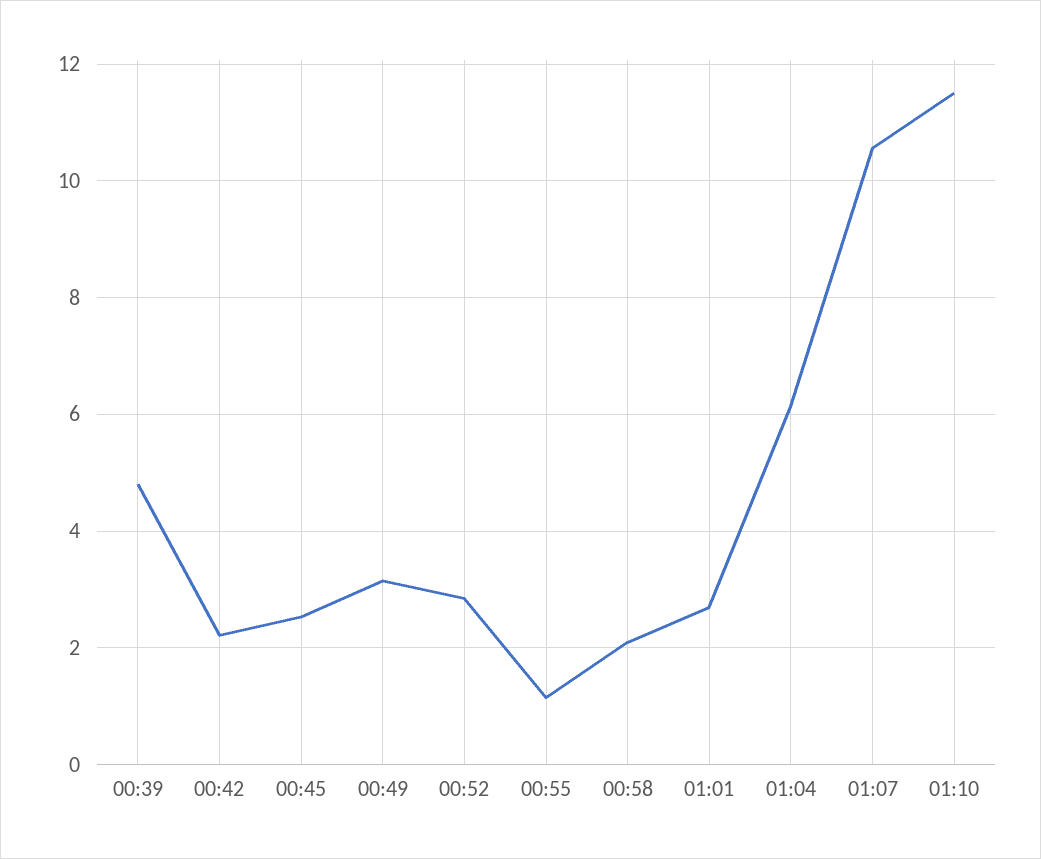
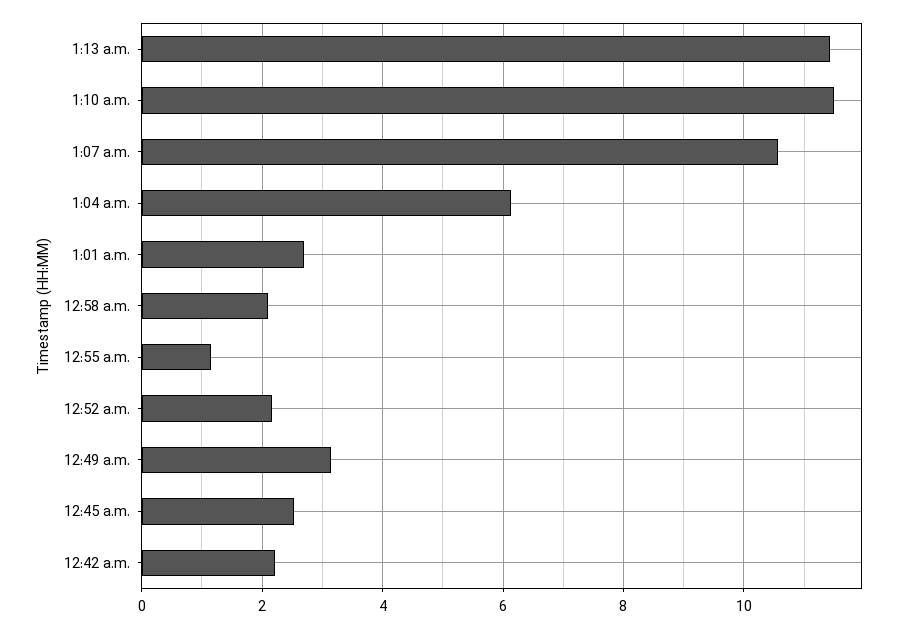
00:39: 4.8 -> none
00:52: 2.8 -> 2.2
1:13 a.m.: none -> 11.4

